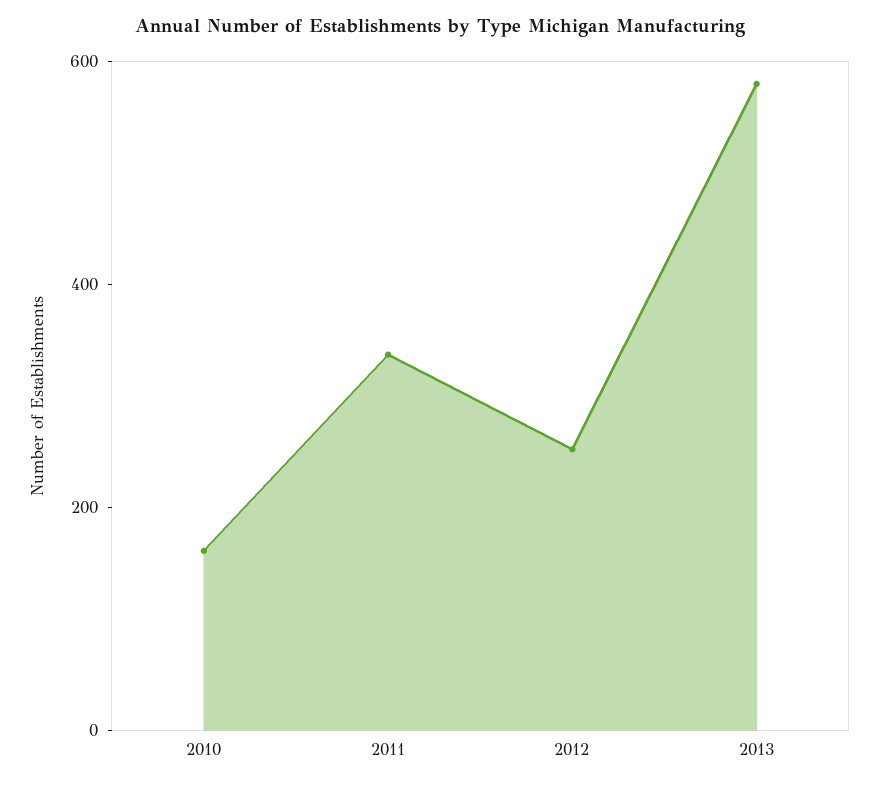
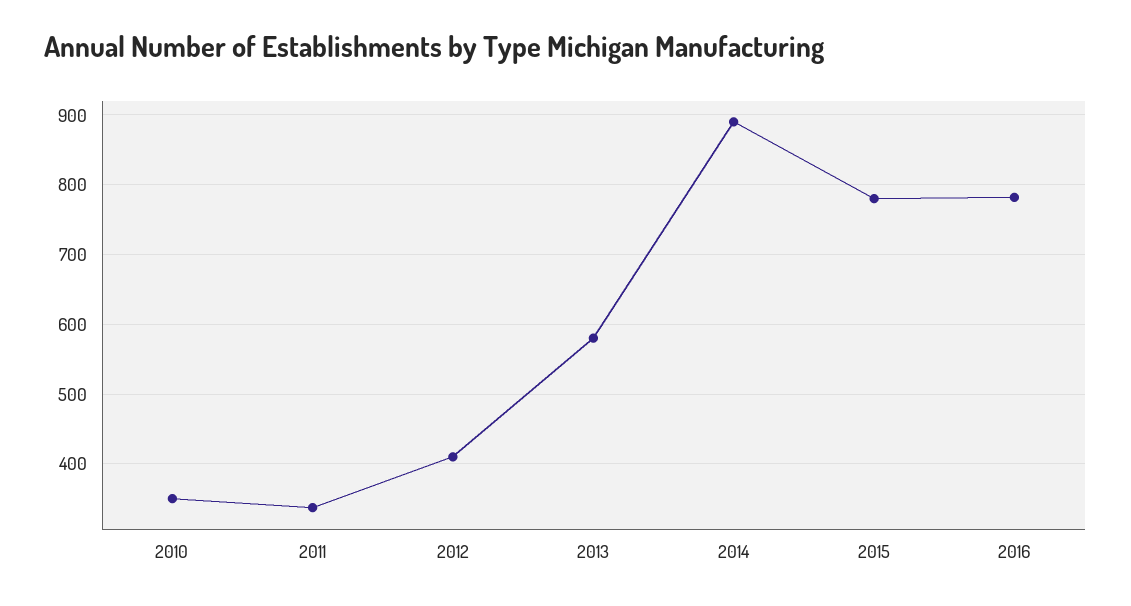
2010: 150 -> 350
2012: 250 -> 410
2014: none -> 890
2015: none -> 780
2016: none -> 780

